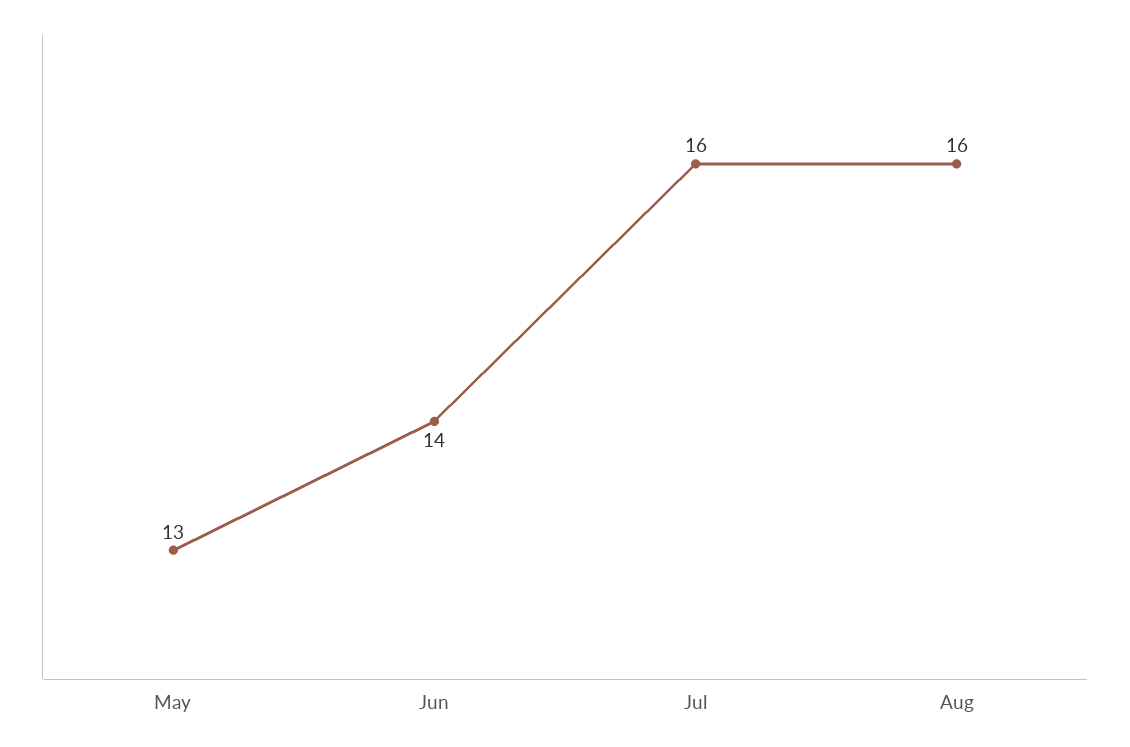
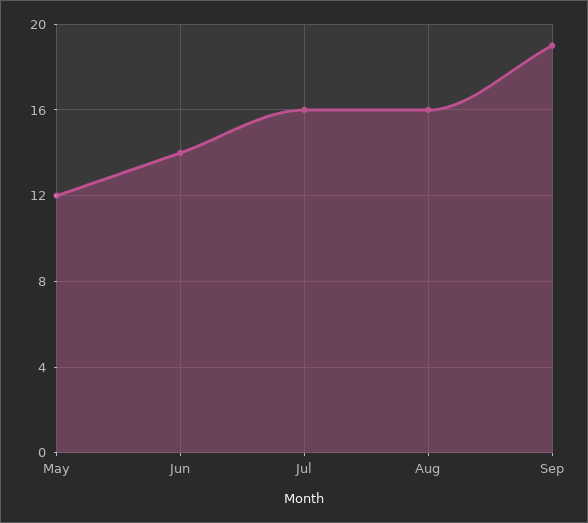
May: 13 -> 12
Sep: none -> 19

